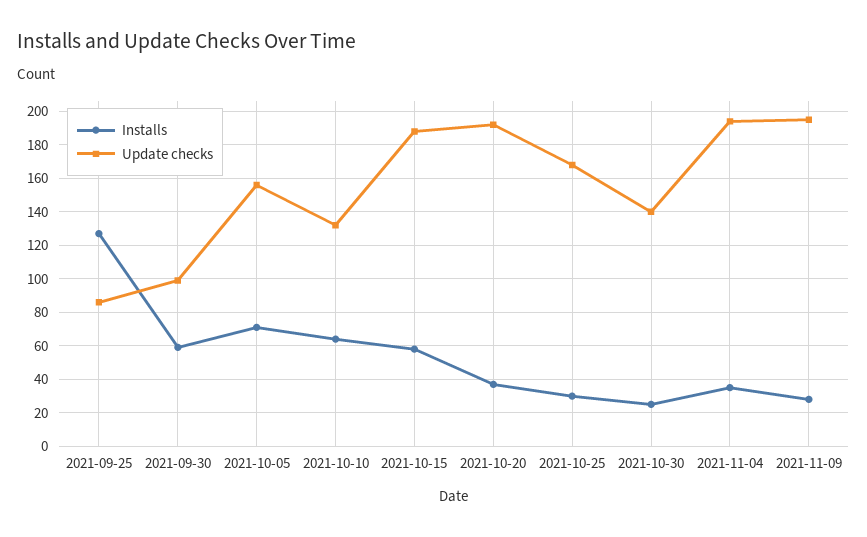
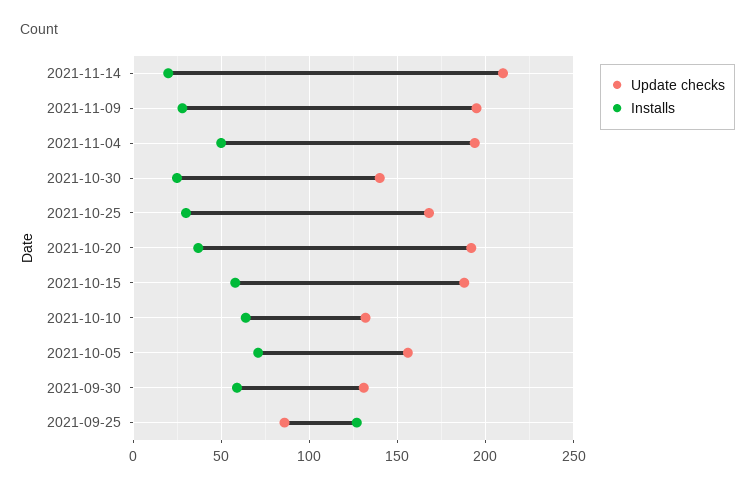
Update checks, 2021-09-30: 100 -> 130
Installs, 2021-11-04: 35 -> 50
Update checks, 2021-11-14: none -> 210
Installs, 2021-11-14: none -> 20

